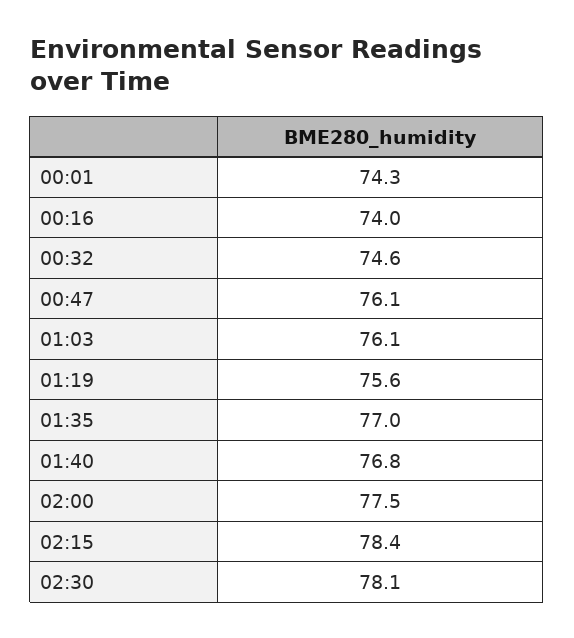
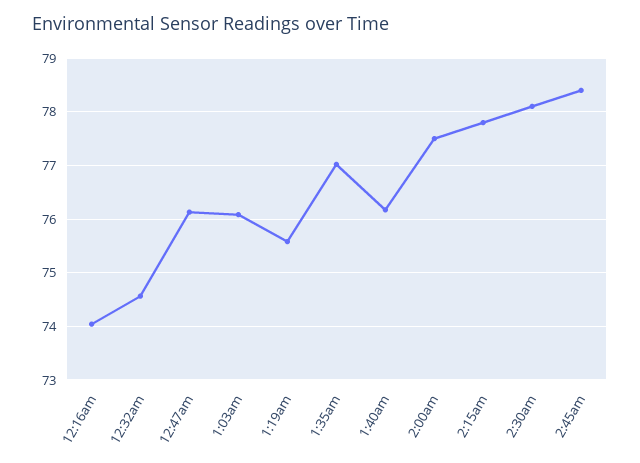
00:01: 74.3 -> none
01:40: 76.8 -> 76.2
02:15: 78.4 -> 77.8
2:45am: none -> 78.4

